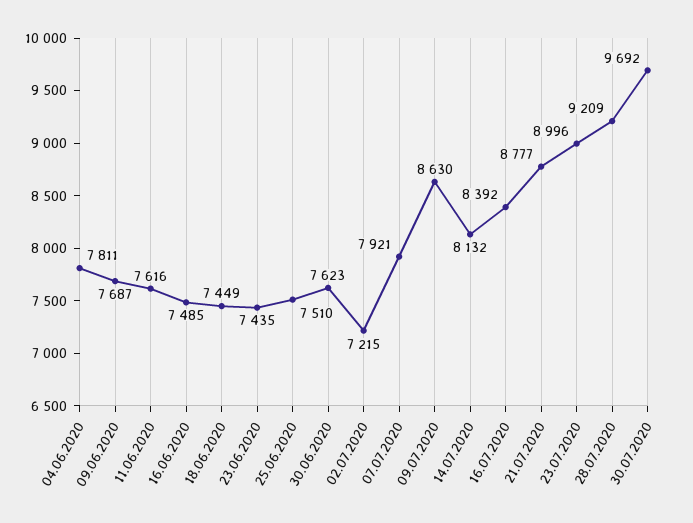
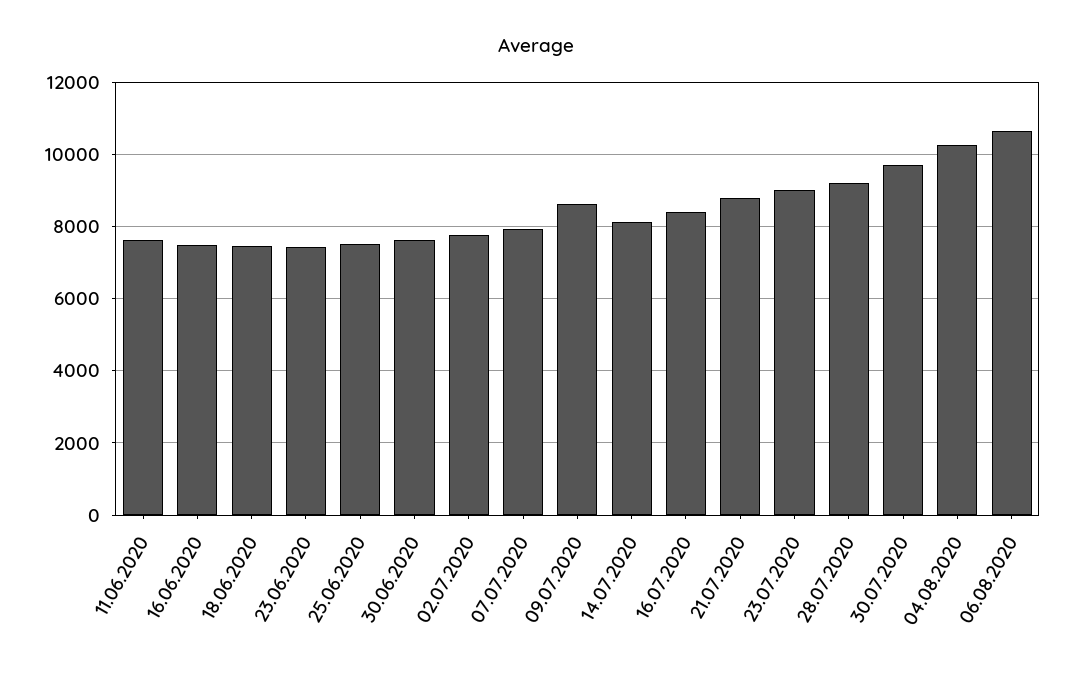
04.06.2020: 7811 -> none
09.06.2020: 7687 -> none
02.07.2020: 7215 -> 7800
04.08.2020: none -> 10200
06.08.2020: none -> 10600

